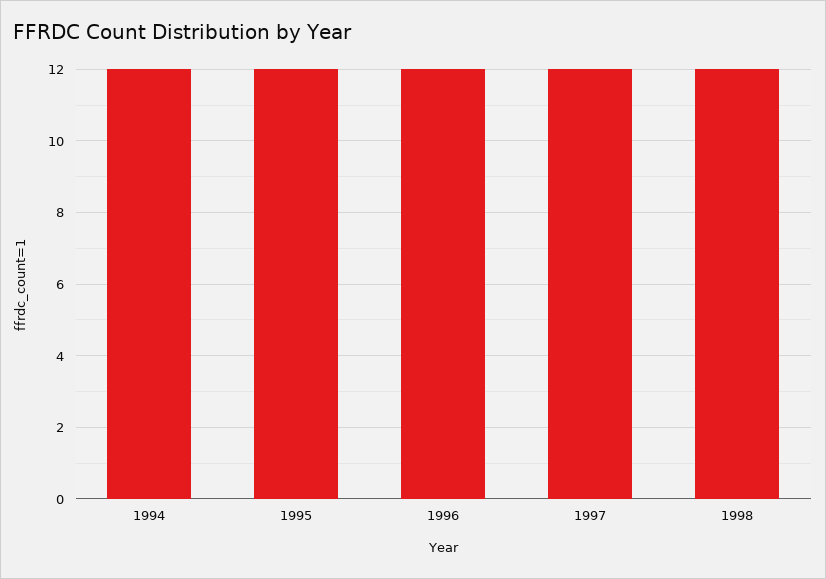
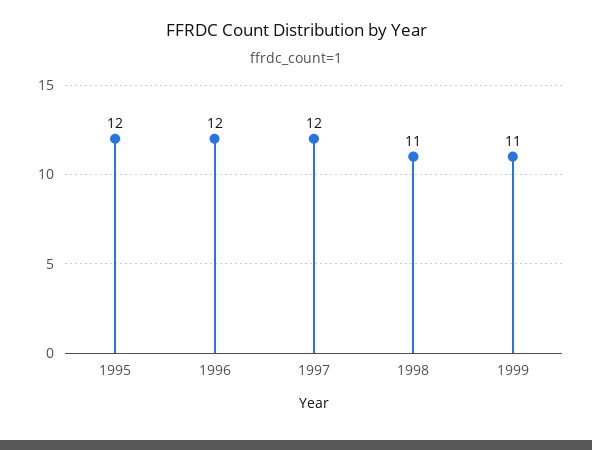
1994: 12 -> none
1998: 12 -> 11
1999: none -> 11

